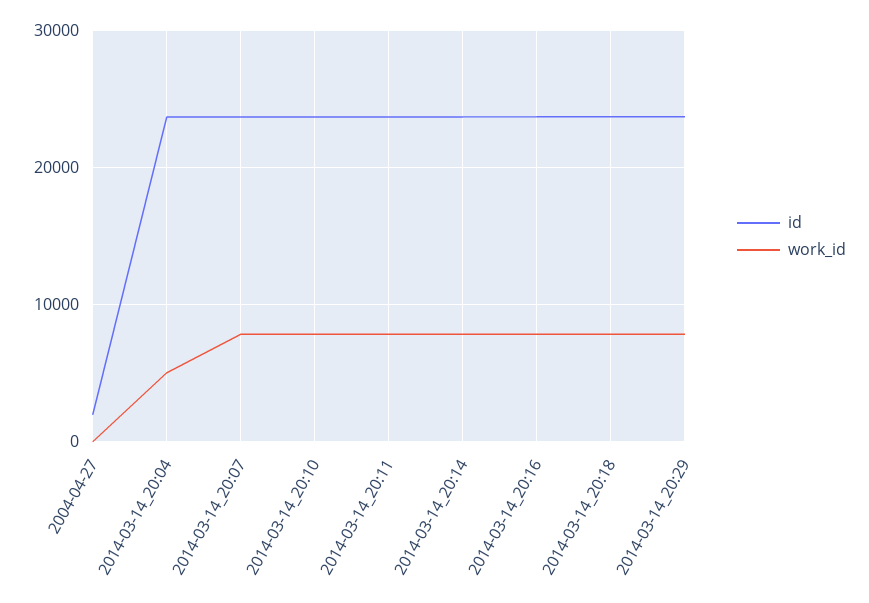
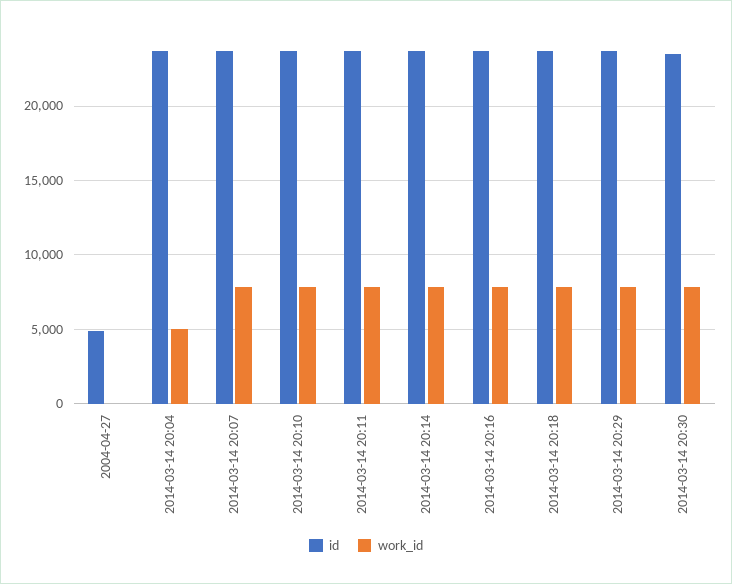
id, 2004-04-27: 2000 -> 5000
id, 2014-03-14 20:30: none -> 23500
work_id, 2014-03-14 20:30: none -> 8000

